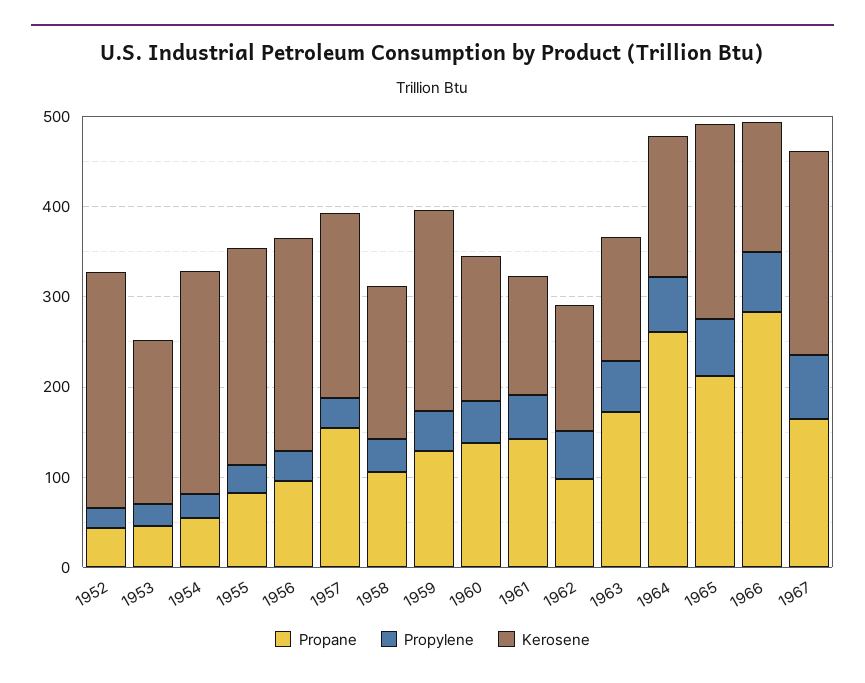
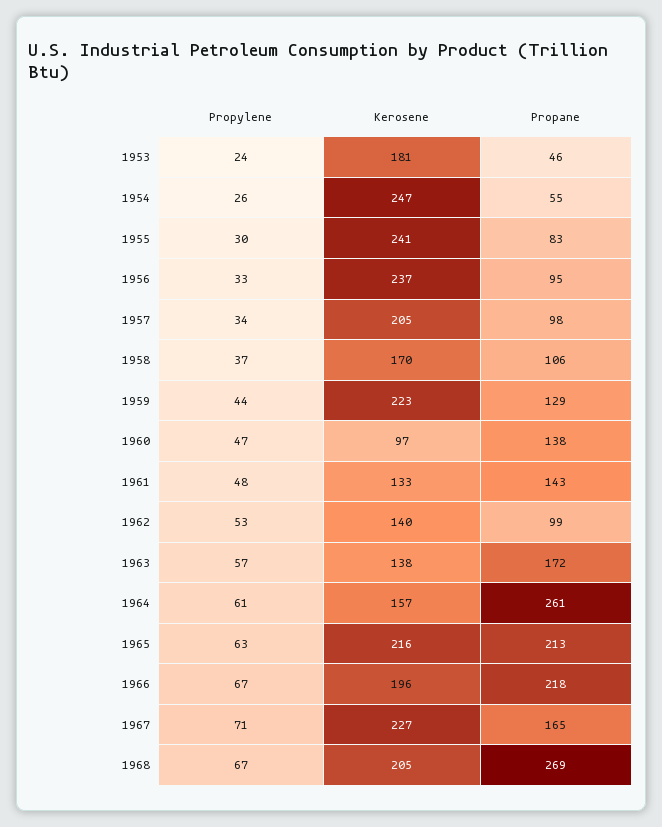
Propane, 1952: 40 -> none
Propylene, 1952: 20 -> none
Kerosene, 1952: 260 -> none
Propane, 1957: 160 -> 98
Kerosene, 1960: 160 -> 97
Propane, 1966: 280 -> 218
Kerosene, 1966: 140 -> 196
Propylene, 1968: none -> 67
Kerosene, 1968: none -> 205
Propane, 1968: none -> 269

